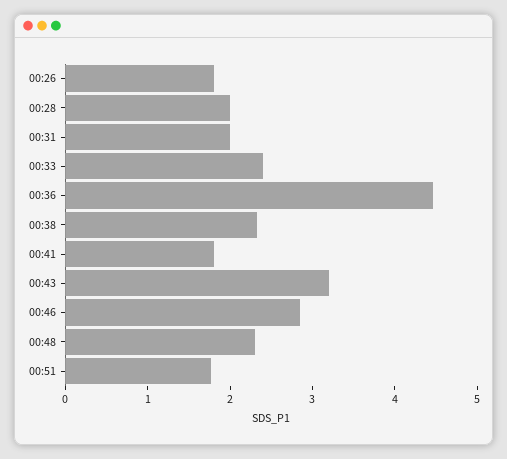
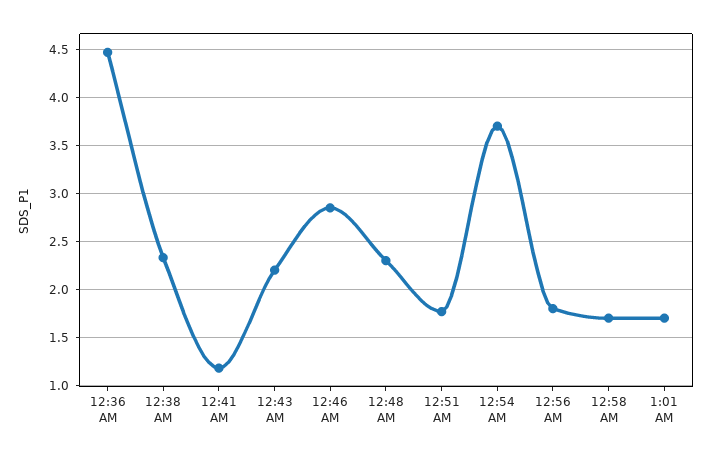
00:26: 1.8 -> none
00:28: 2 -> none
00:31: 2 -> none
00:33: 2.4 -> none
00:41: 1.8 -> 1.2
00:43: 3.2 -> 2.2
12:54 AM: none -> 3.7
12:56 AM: none -> 1.8
12:58 AM: none -> 1.7
1:01 AM: none -> 1.7

